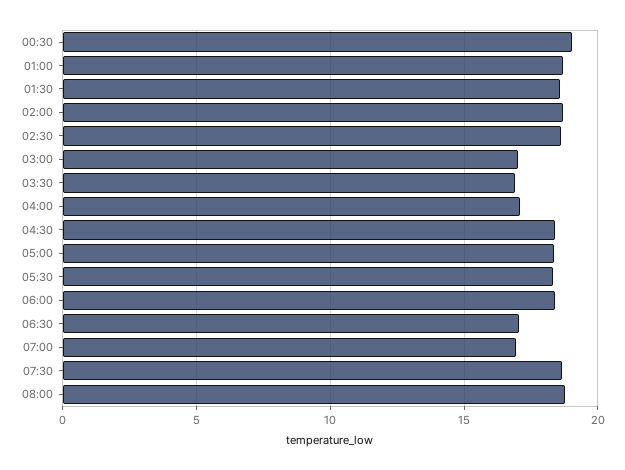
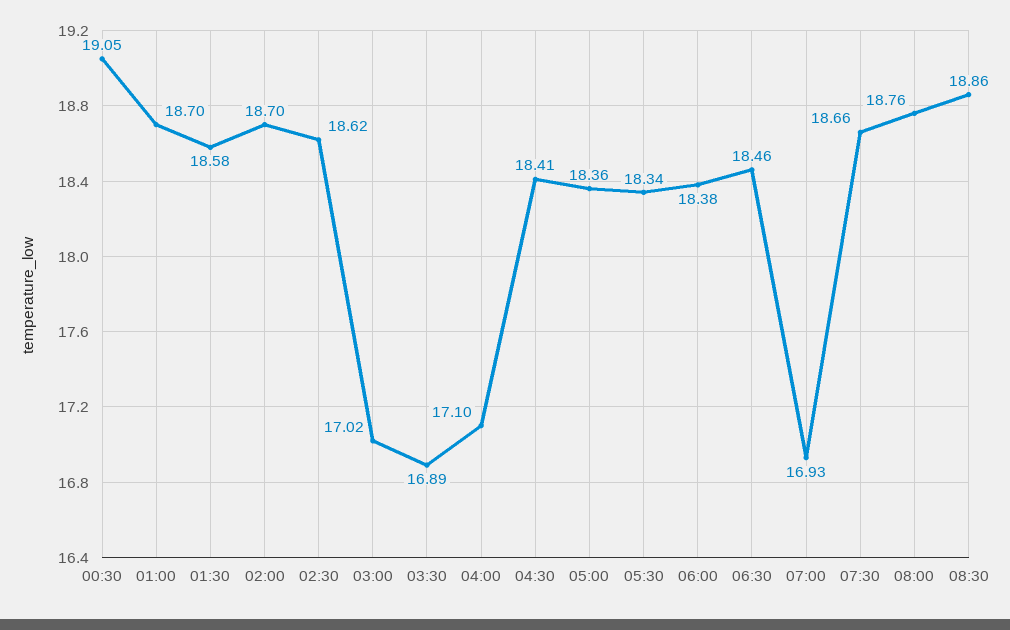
06:30: 17 -> 18.46
08:30: none -> 18.86

